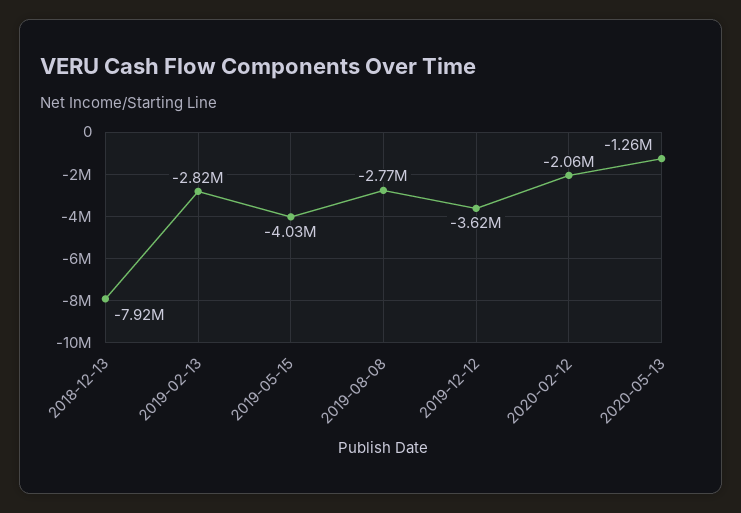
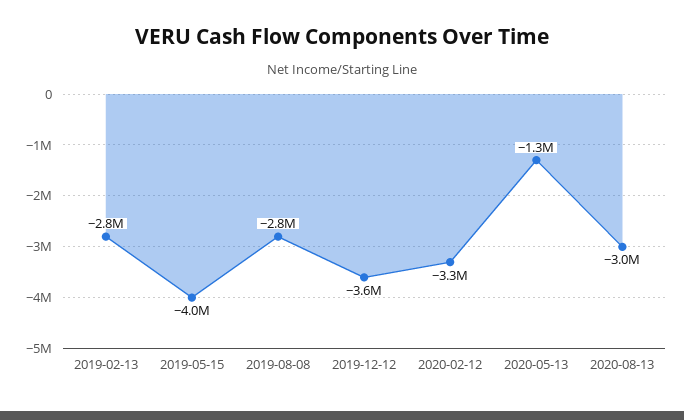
2018-12-13: -7920000 -> none
2020-02-12: -2060000 -> -3300000
2020-08-13: none -> -3000000

